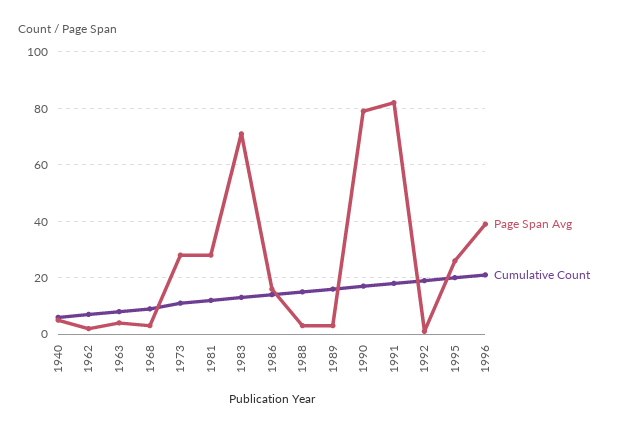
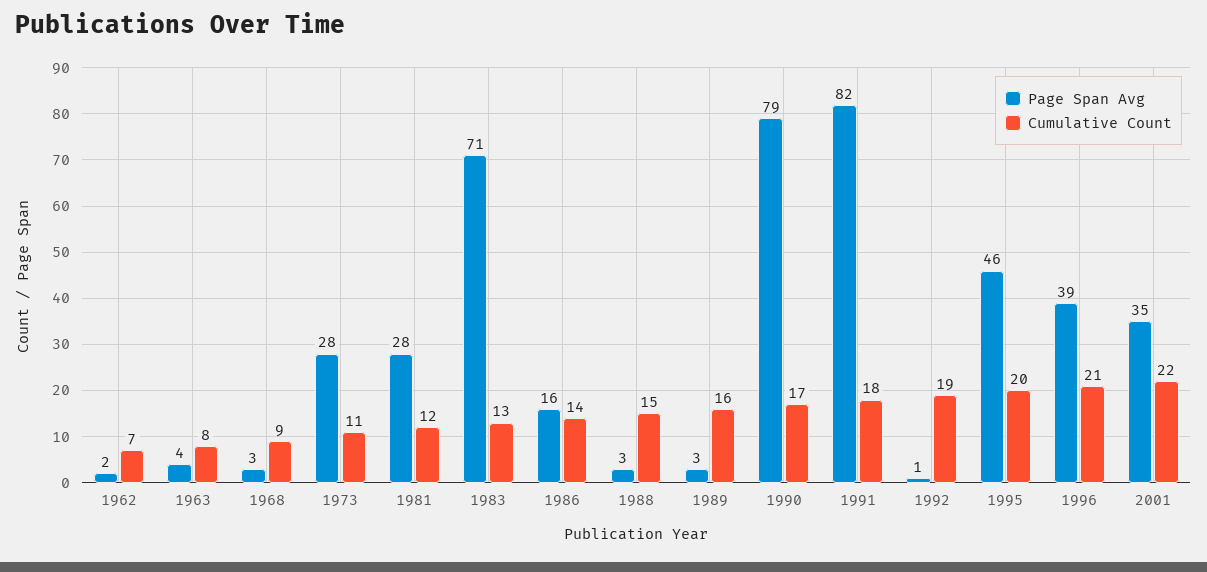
Page Span Avg, 1940: 5 -> none
Cumulative Count, 1940: 5 -> none
Page Span Avg, 1995: 25 -> 46
Page Span Avg, 2001: none -> 35
Cumulative Count, 2001: none -> 22

